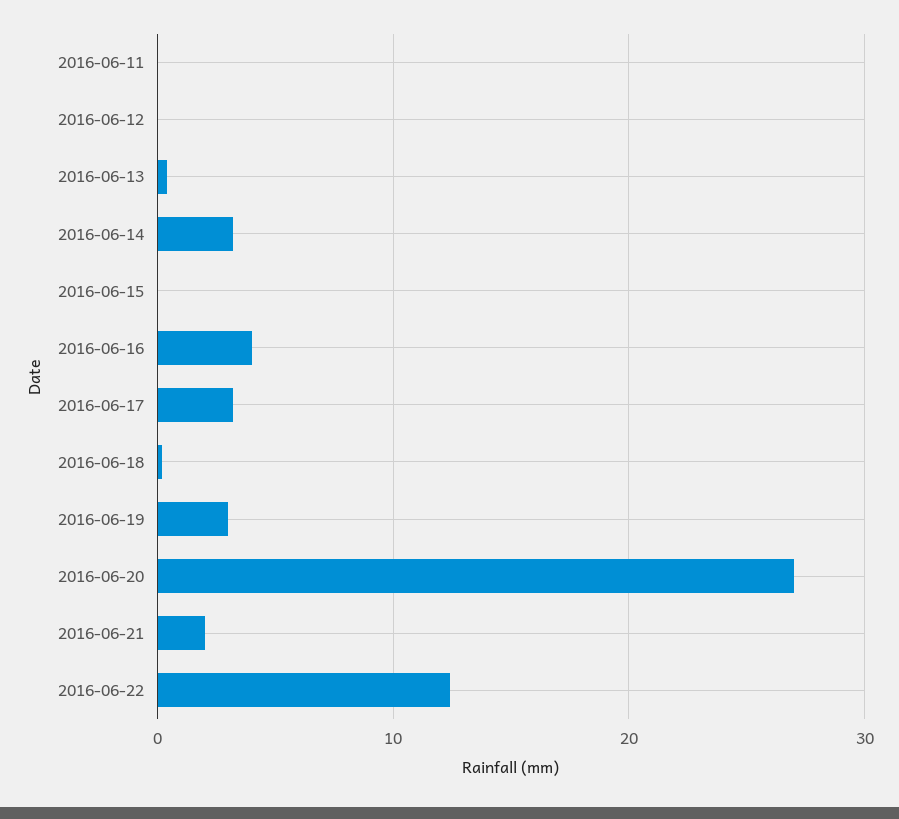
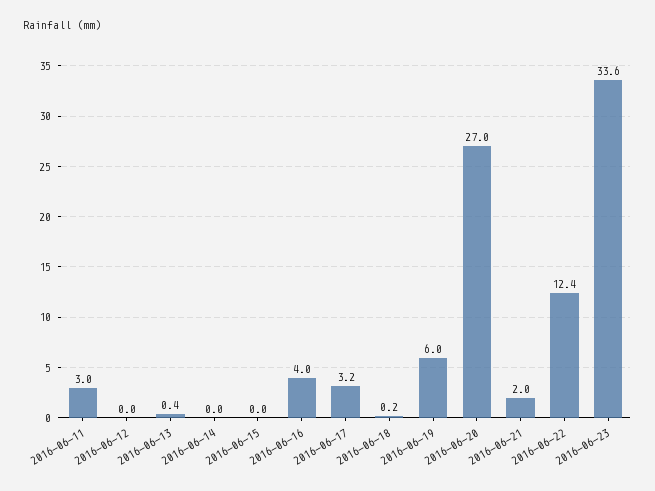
2016-06-11: 0 -> 3
2016-06-14: 3 -> 0
2016-06-19: 3 -> 6
2016-06-23: none -> 33.6

